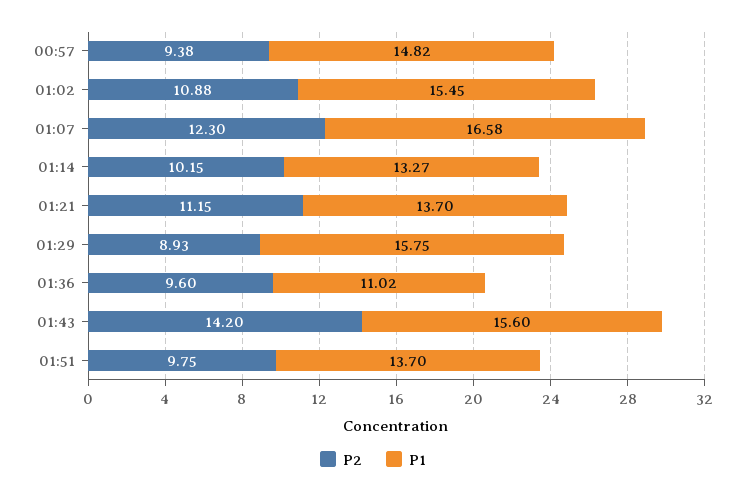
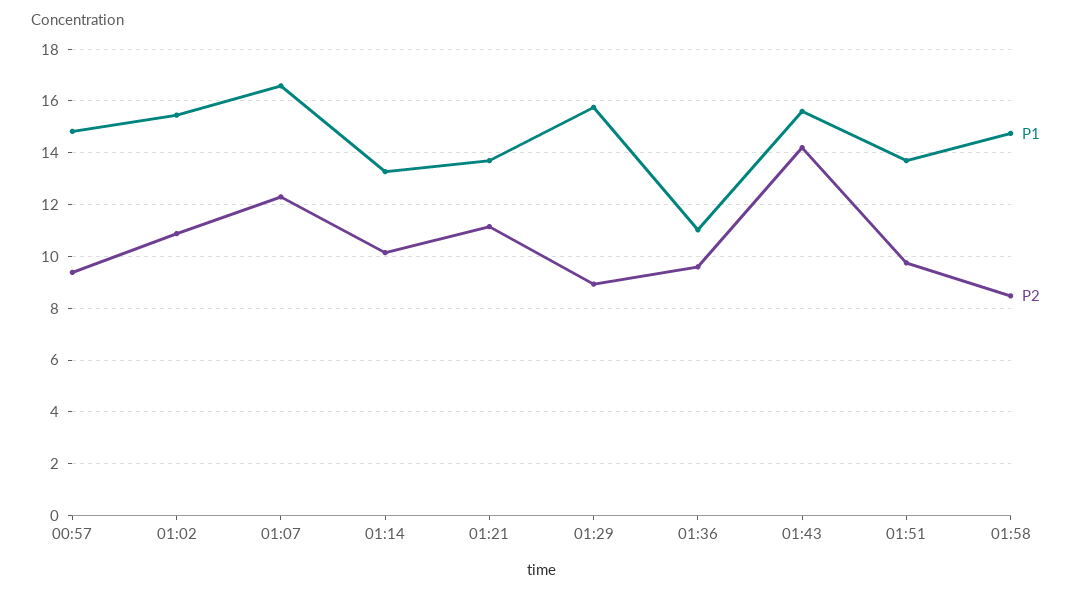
P1, 01:58: none -> 14.75
P2, 01:58: none -> 8.5

